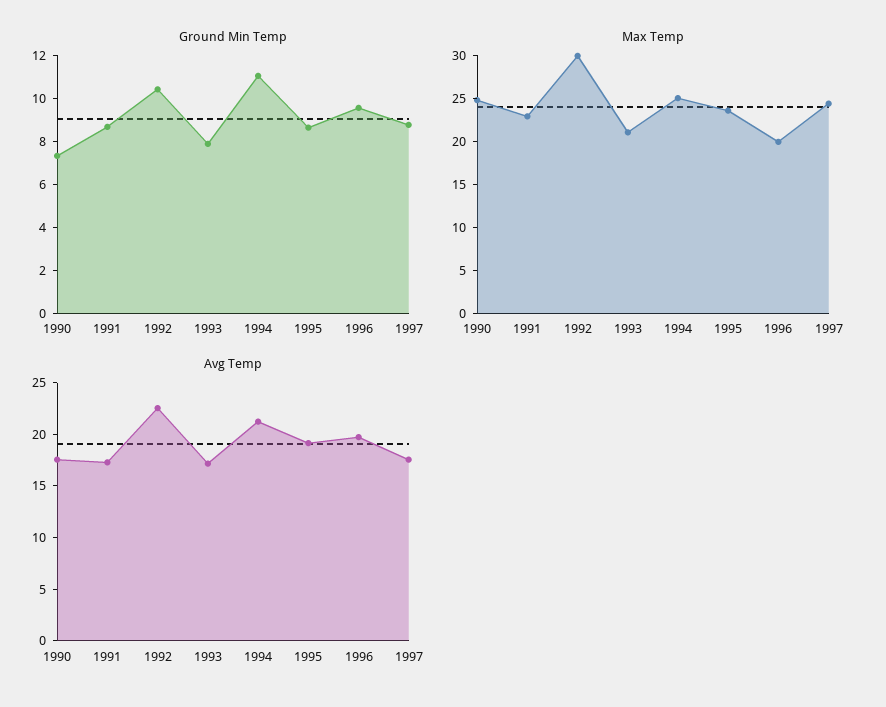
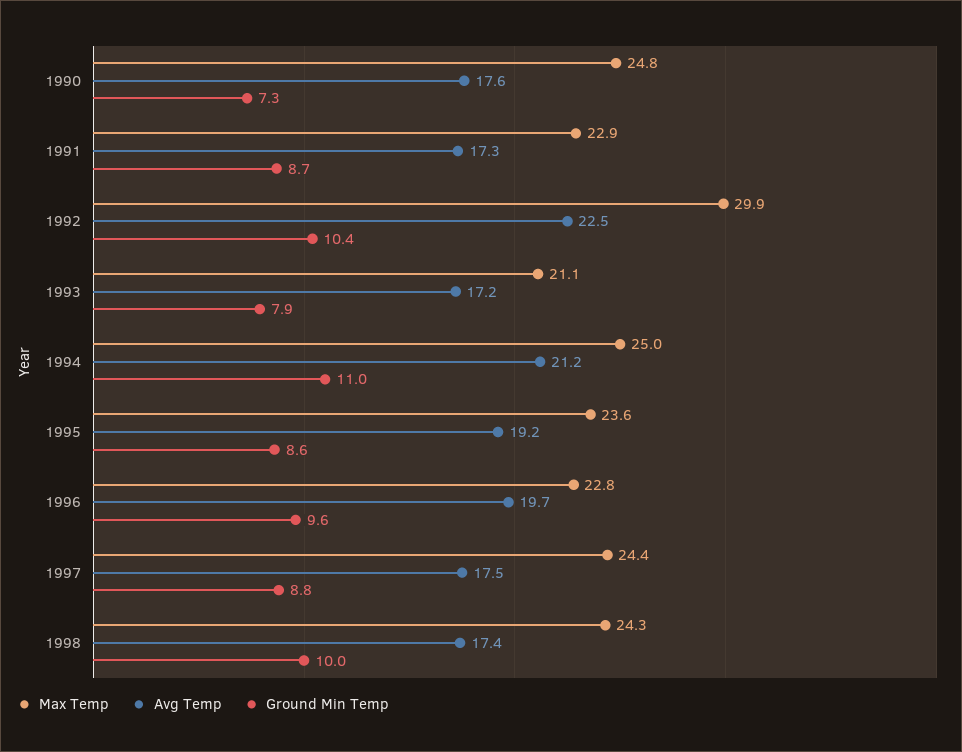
Max Temp, 1996: 20 -> 22.8
Max Temp, 1998: none -> 24.3
Avg Temp, 1998: none -> 17.4
Ground Min Temp, 1998: none -> 10

